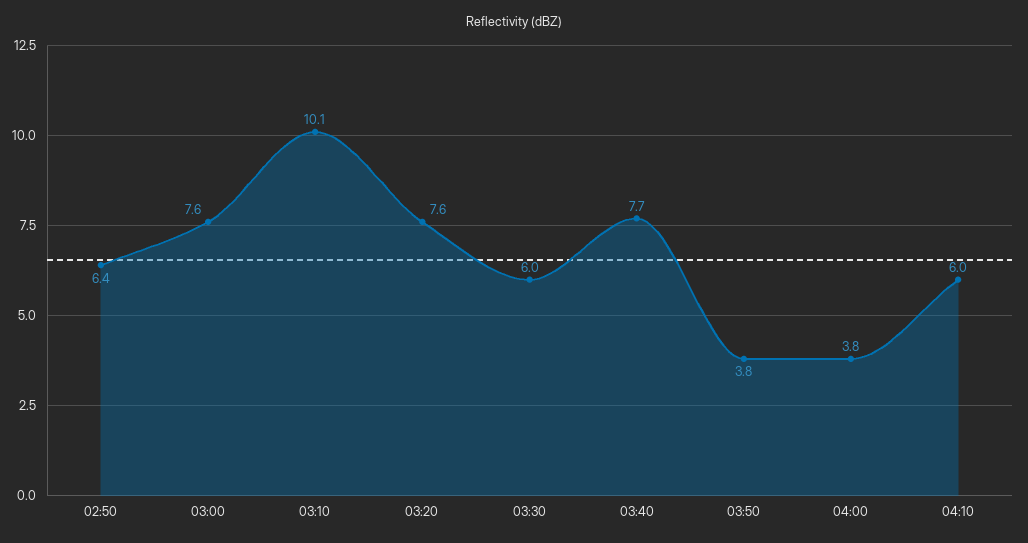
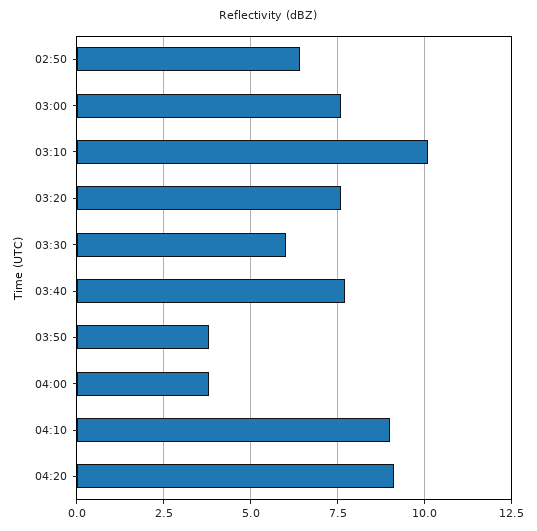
04:10: 6 -> 9
04:20: none -> 9

